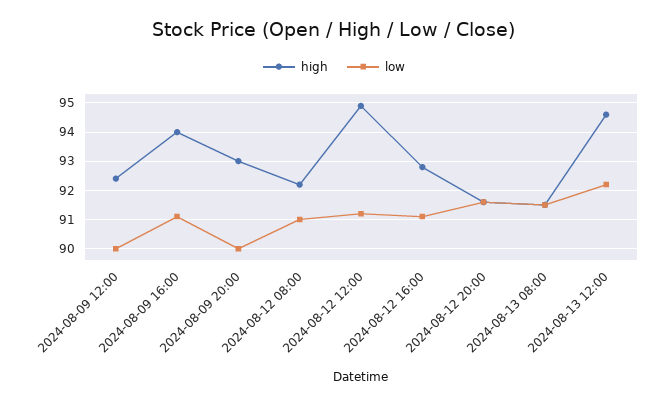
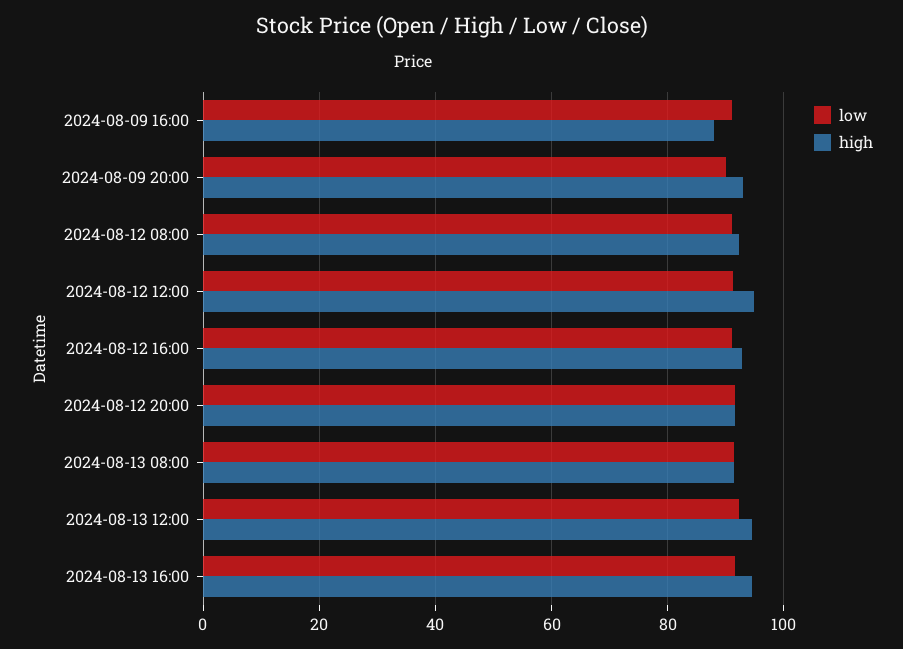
high, 2024-08-09 12:00: 92.5 -> none
low, 2024-08-09 12:00: 90 -> none
high, 2024-08-09 16:00: 94 -> 88
low, 2024-08-13 16:00: none -> 92
high, 2024-08-13 16:00: none -> 94

